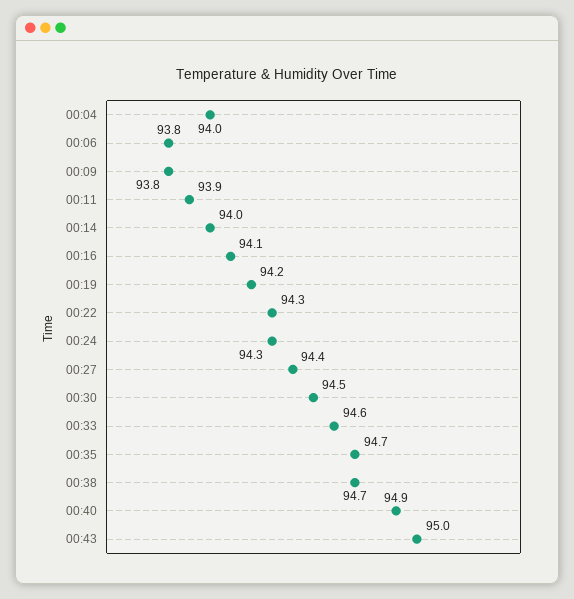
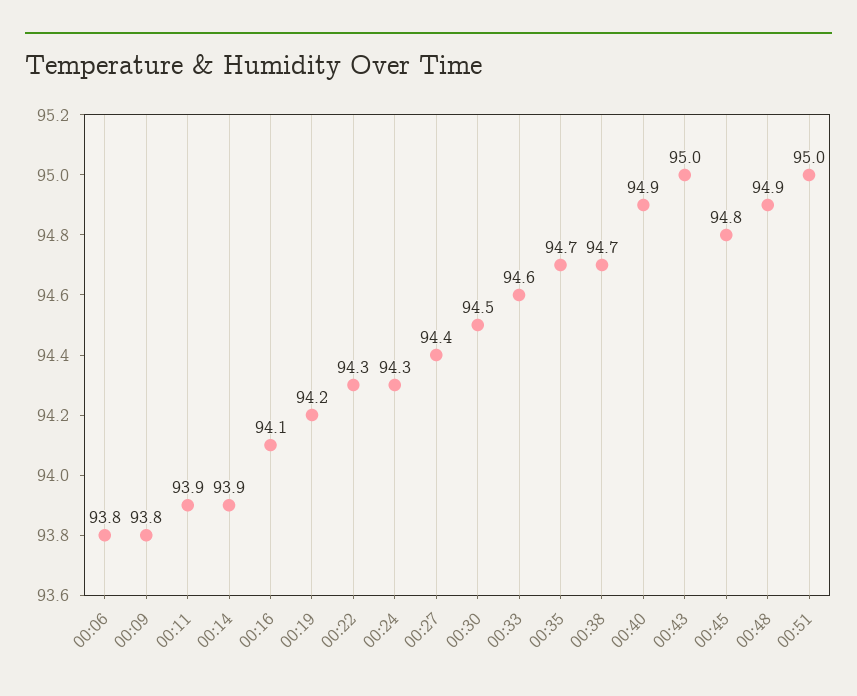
00:04: 94 -> none
00:14: 94 -> 93.9
00:45: none -> 94.8
00:48: none -> 94.9
00:51: none -> 95

